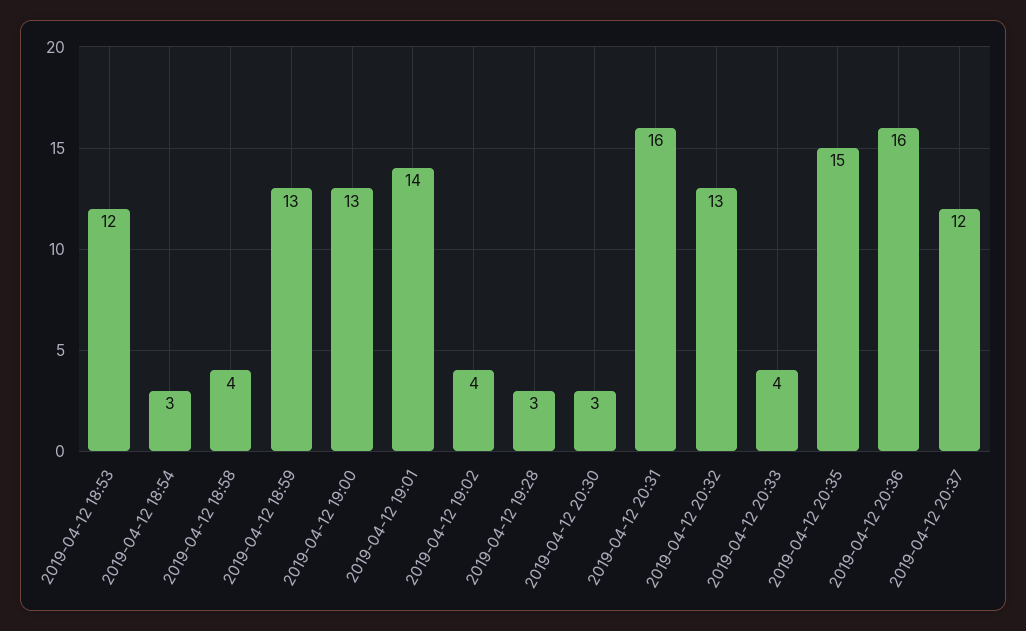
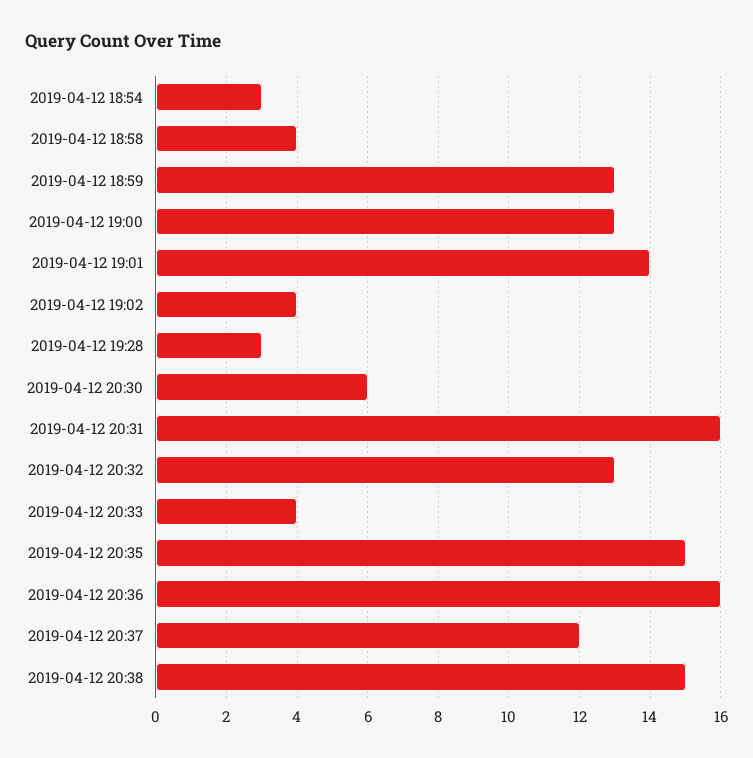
2019-04-12 18:53: 12 -> none
2019-04-12 20:30: 3 -> 6
2019-04-12 20:38: none -> 15

